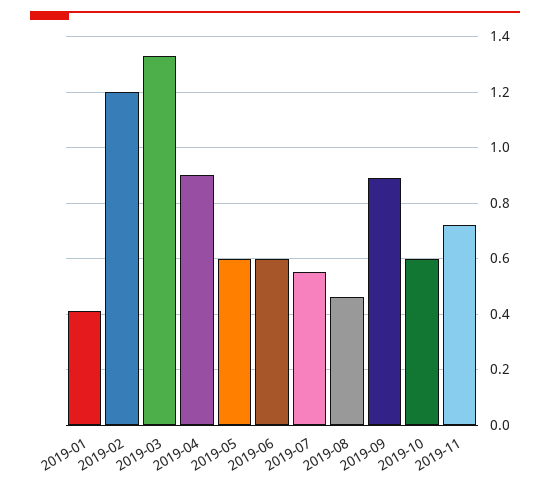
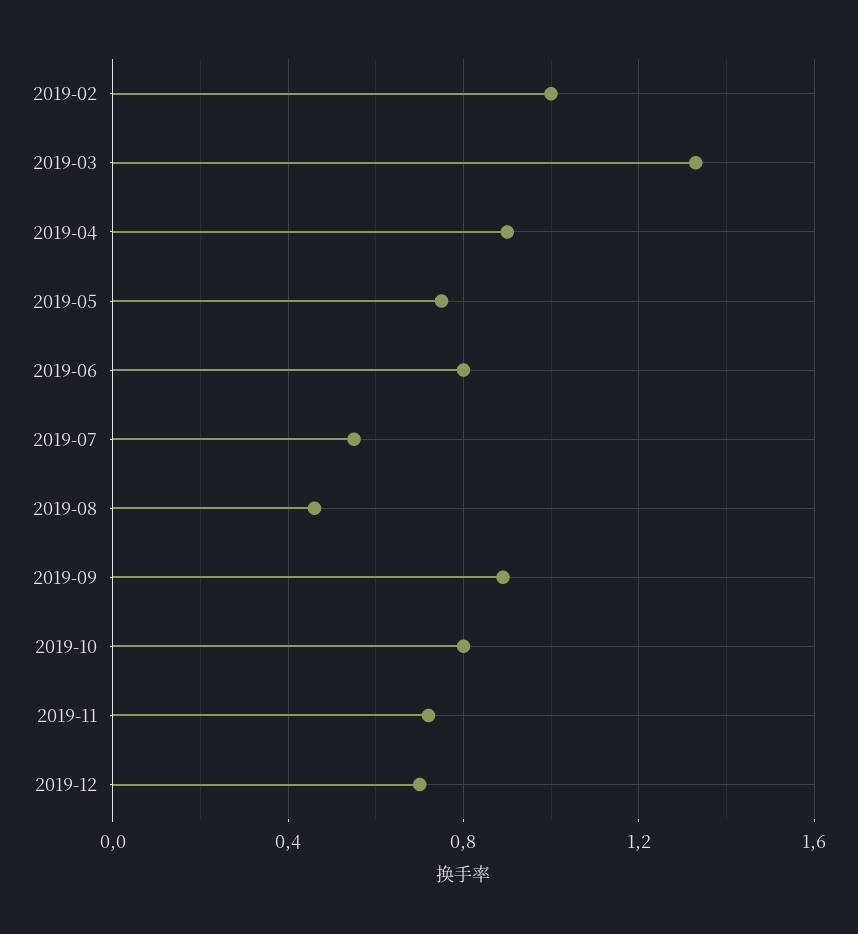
2019-01: 0.4 -> none
2019-02: 1.2 -> 1
2019-05: 0.6 -> 0.75
2019-06: 0.6 -> 0.8
2019-10: 0.6 -> 0.8
2019-12: none -> 0.7

